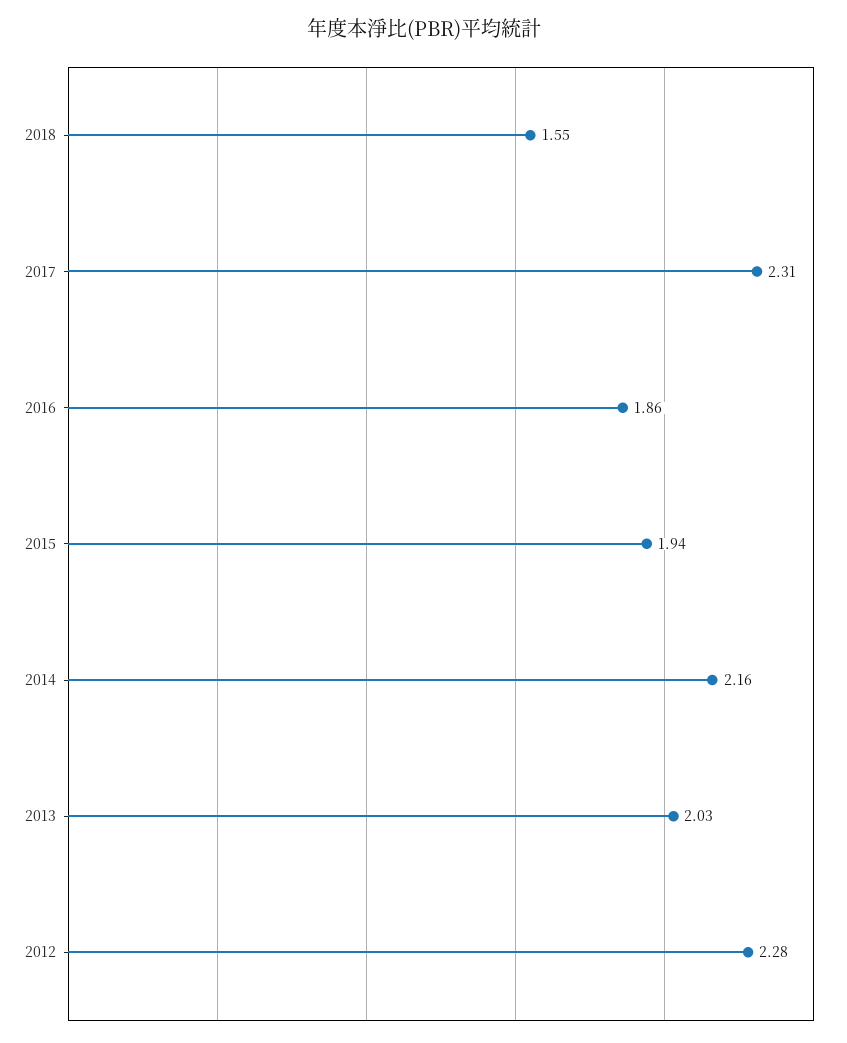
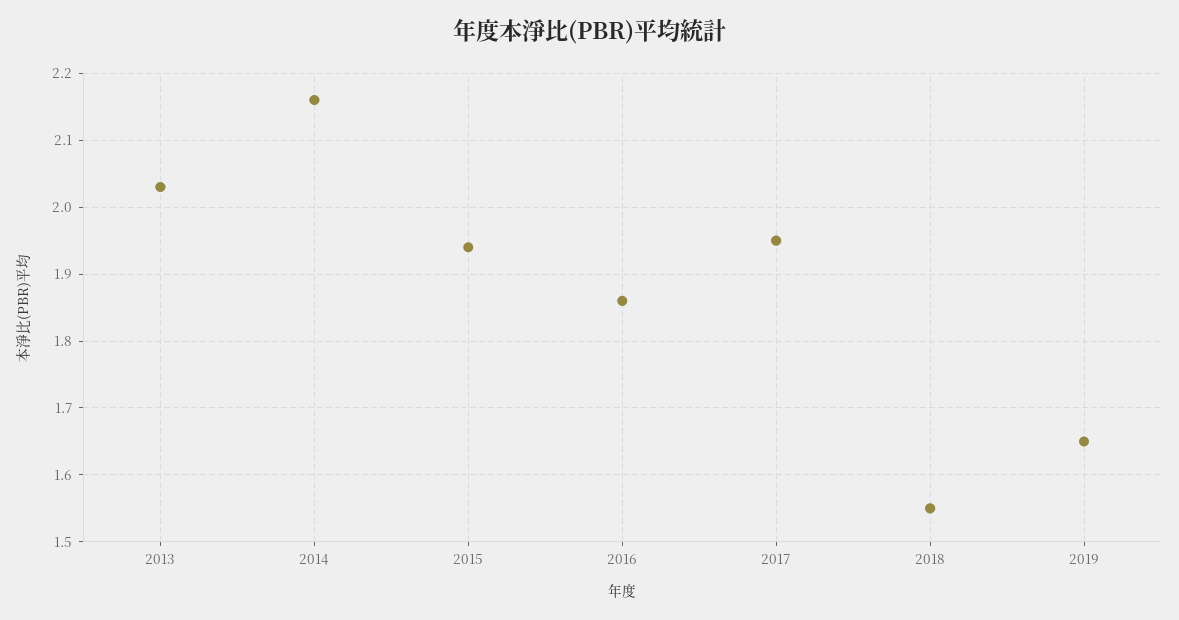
2017: 2.31 -> 1.95
2012: 2.28 -> none
2019: none -> 1.65

